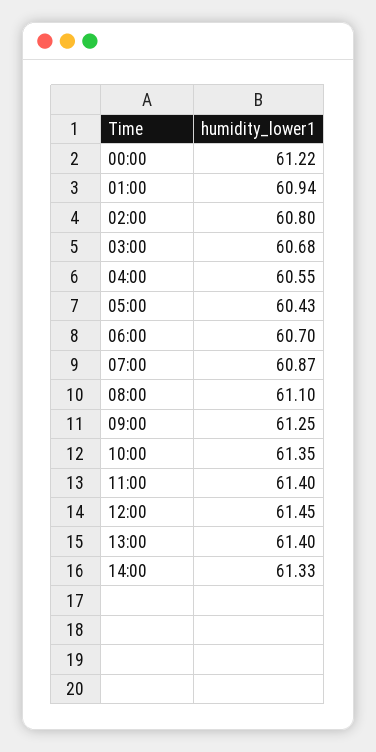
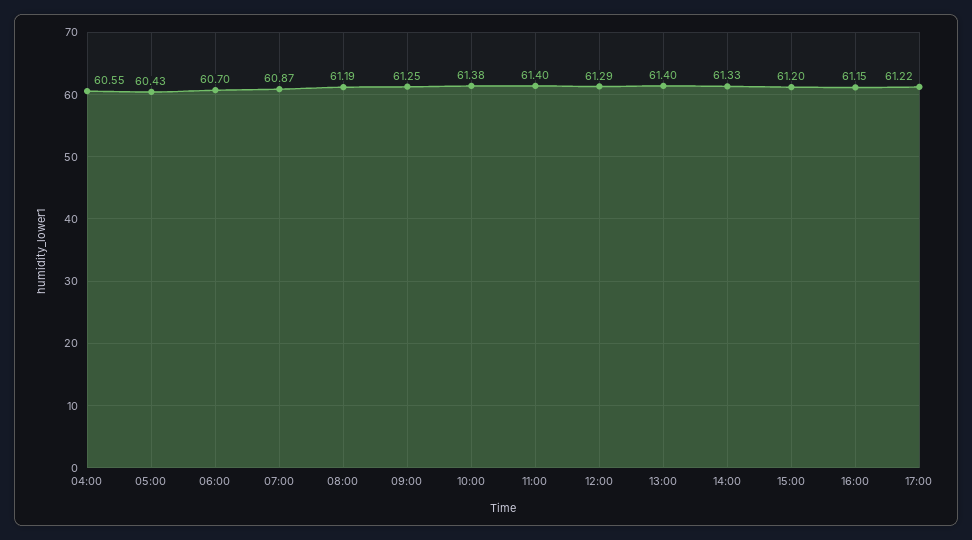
00:00: 61.22 -> none
01:00: 60.94 -> none
02:00: 60.8 -> none
03:00: 60.68 -> none
08:00: 61.1 -> 61.19
10:00: 61.35 -> 61.38
12:00: 61.45 -> 61.29
15:00: none -> 61.2
16:00: none -> 61.15
17:00: none -> 61.22

